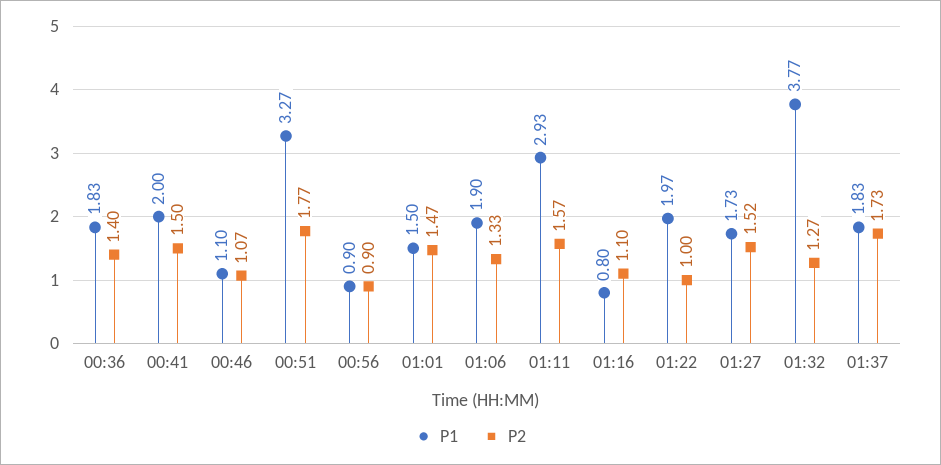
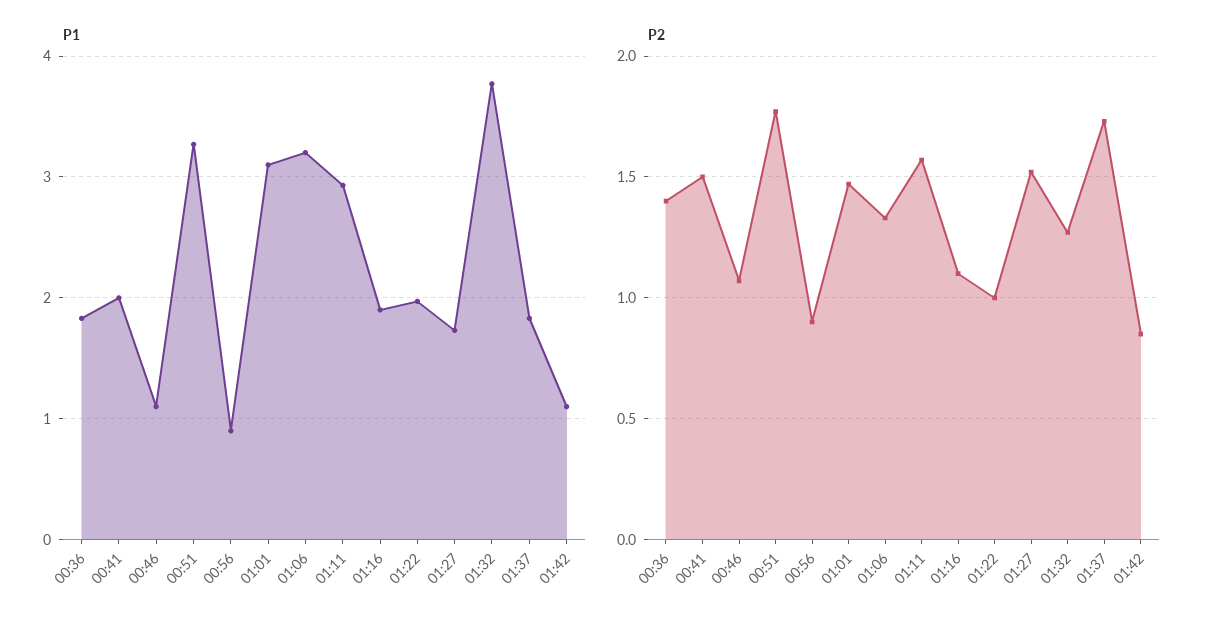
P1, 01:01: 1.5 -> 3.1
P1, 01:06: 1.9 -> 3.2
P1, 01:16: 0.8 -> 1.9
P1, 01:42: none -> 1.1
P2, 01:42: none -> 0.85

